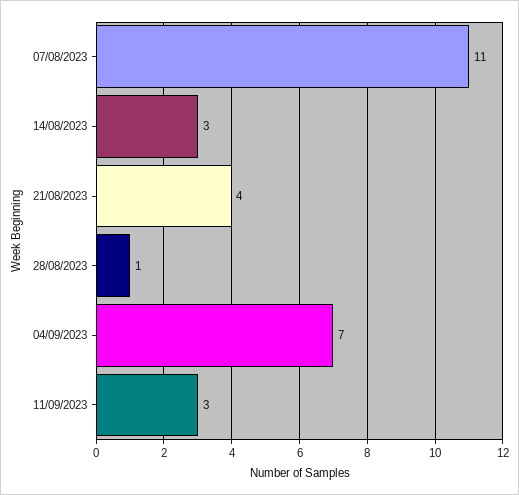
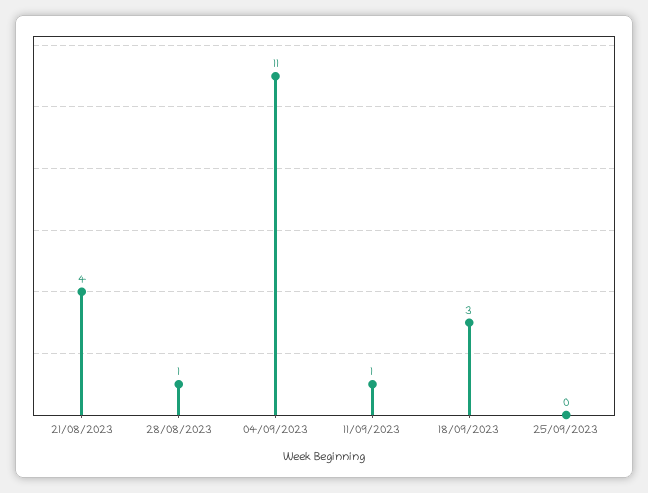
07/08/2023: 11 -> none
14/08/2023: 3 -> none
04/09/2023: 7 -> 11
11/09/2023: 3 -> 1
18/09/2023: none -> 3
25/09/2023: none -> 0

